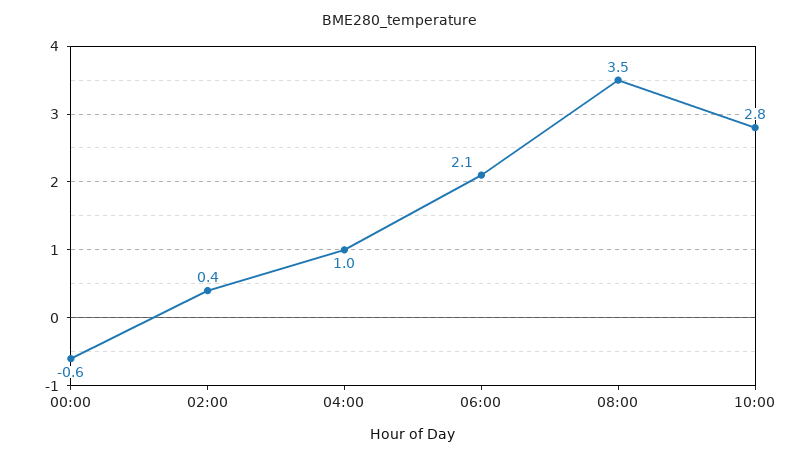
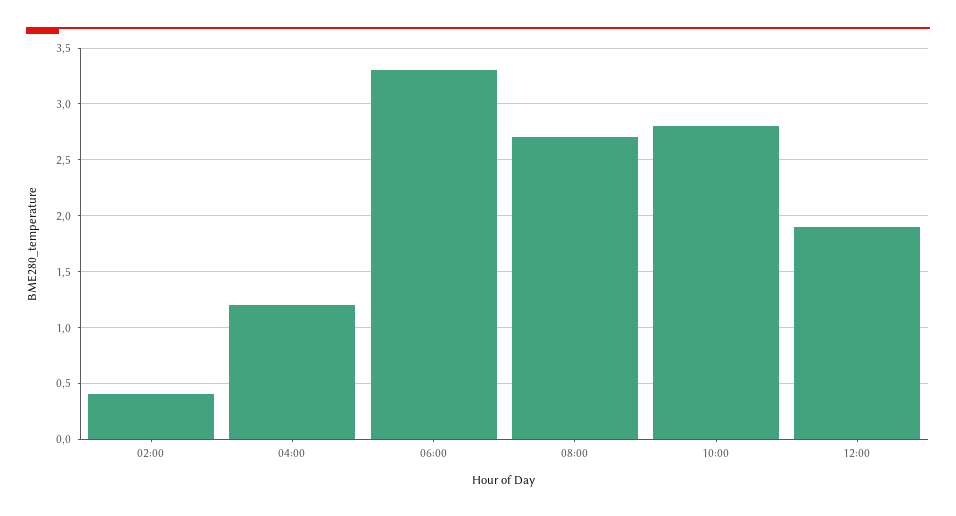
00:00: -0.6 -> none
04:00: 1 -> 1.2
06:00: 2.1 -> 3.3
08:00: 3.5 -> 2.7
12:00: none -> 1.9

